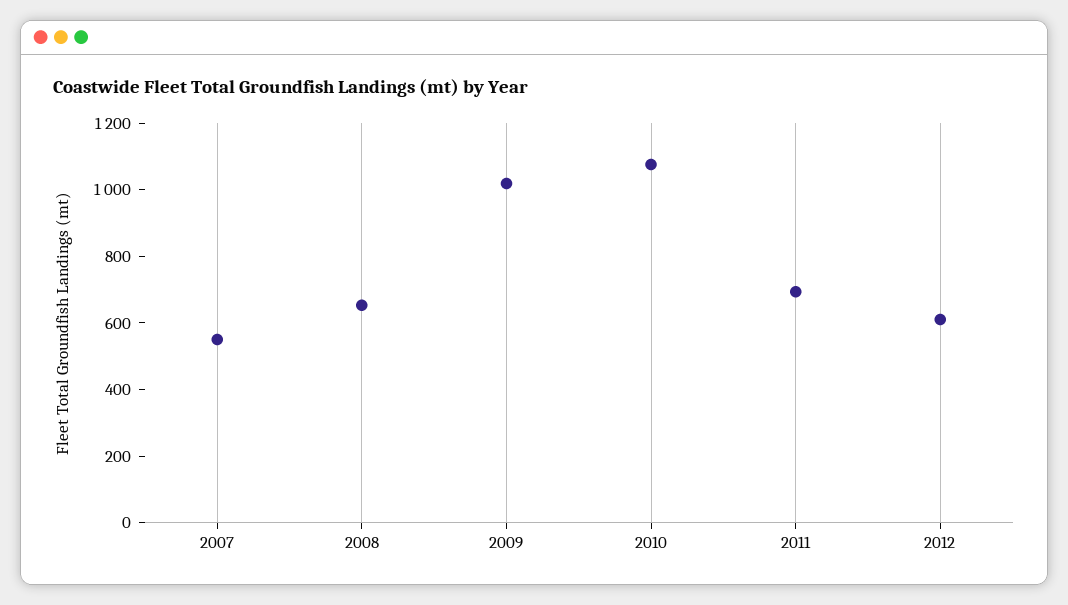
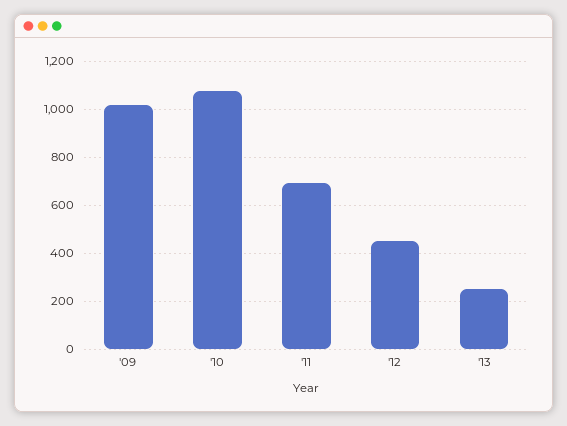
2007: 550 -> none
2008: 650 -> none
2012: 600 -> 450
'13: none -> 250

